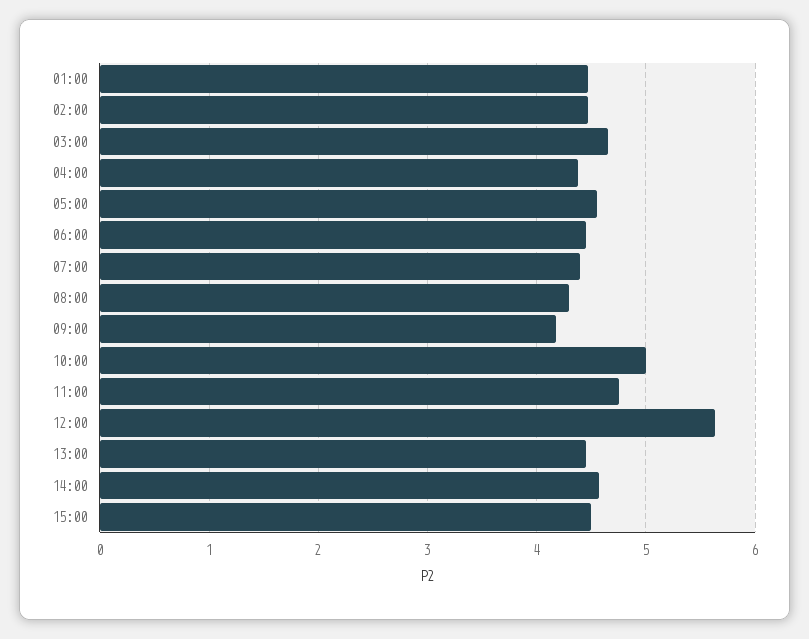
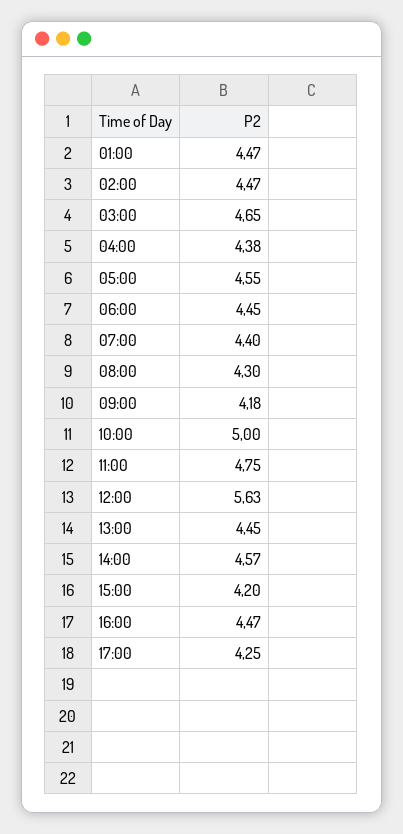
15:00: 4.5 -> 4.2
16:00: none -> 4.47
17:00: none -> 4.25

